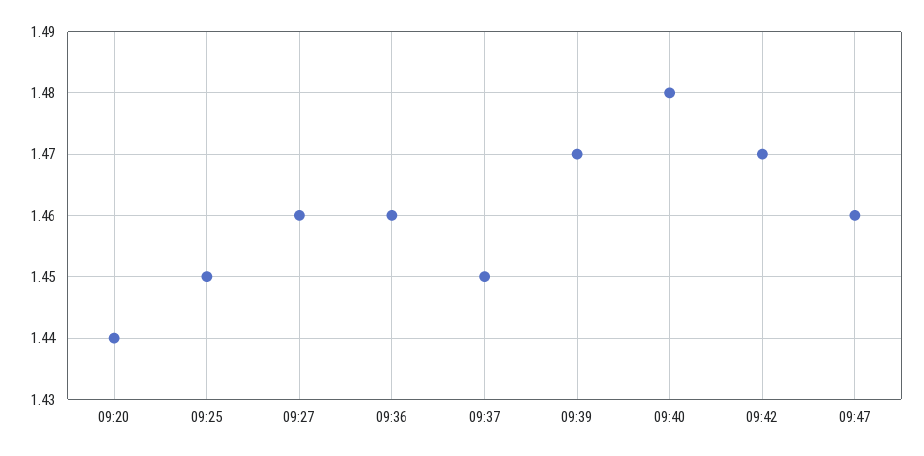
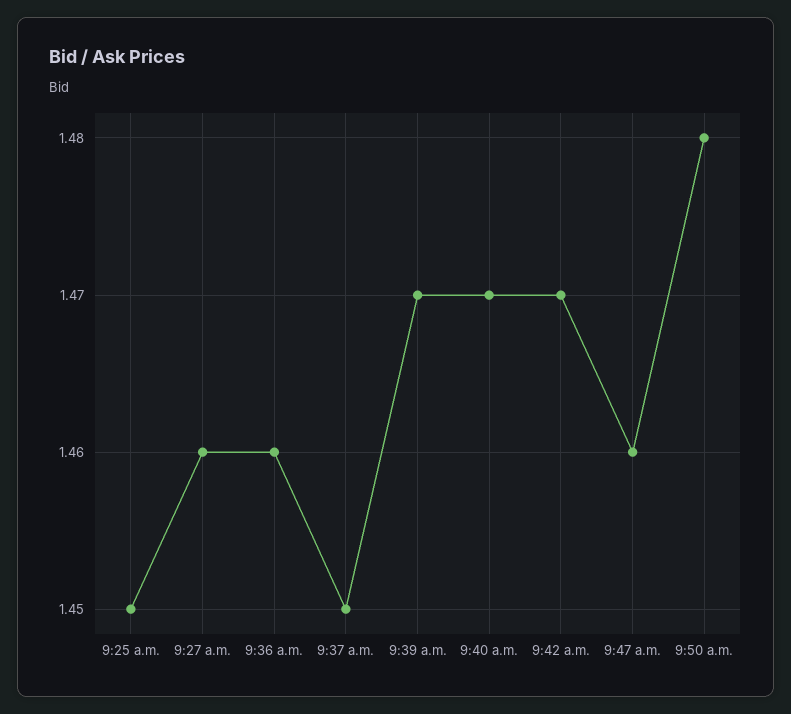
09:20: 1.44 -> none
09:40: 1.48 -> 1.47
9:50 a.m.: none -> 1.48

